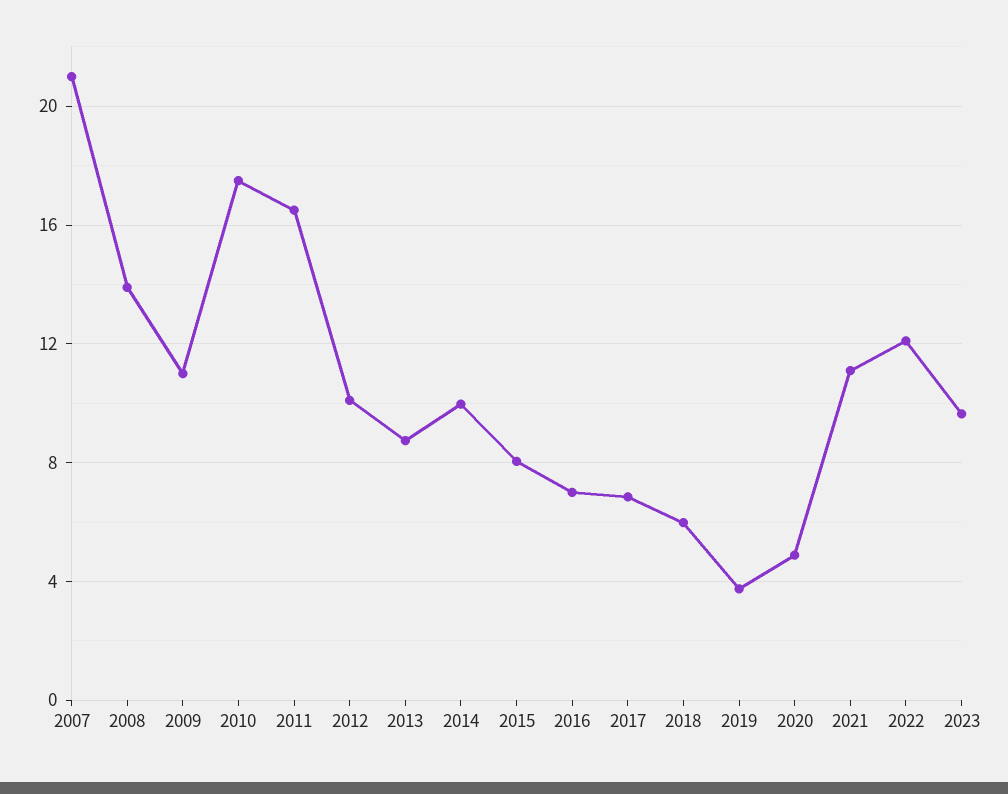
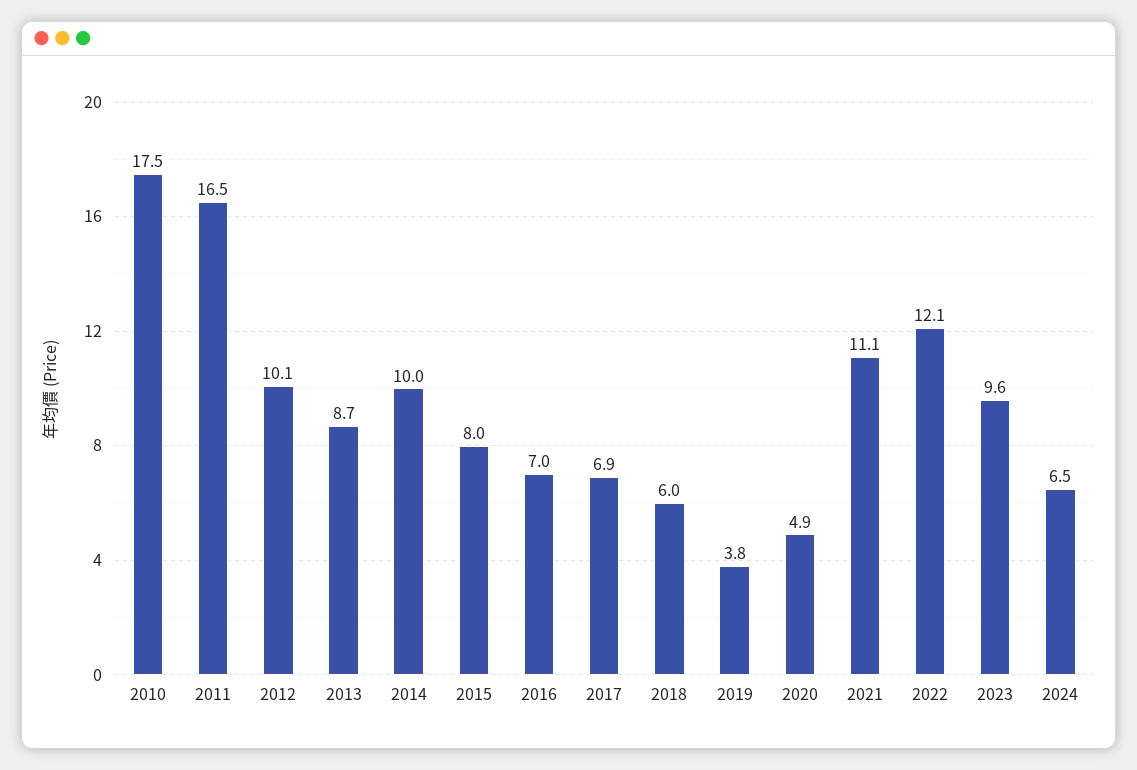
2007: 21 -> none
2008: 14 -> none
2009: 11 -> none
2024: none -> 6.5

